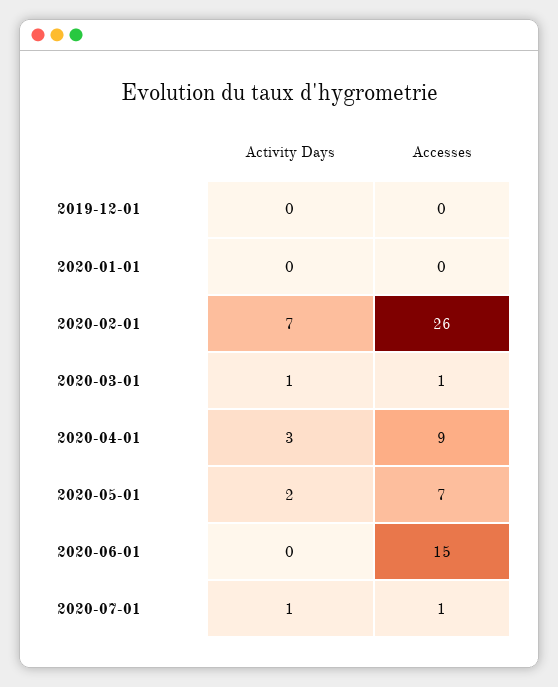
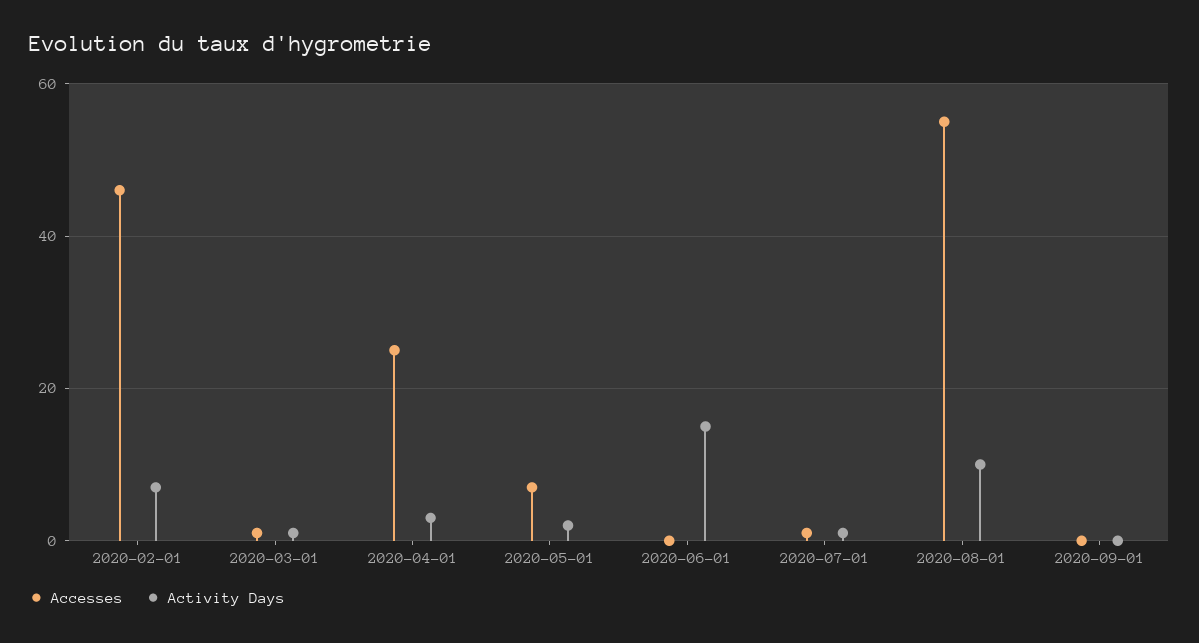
Activity Days, 2019-12-01: 0 -> none
Accesses, 2019-12-01: 0 -> none
Activity Days, 2020-01-01: 0 -> none
Accesses, 2020-01-01: 0 -> none
Accesses, 2020-02-01: 26 -> 45
Accesses, 2020-04-01: 9 -> 25
Activity Days, 2020-06-01: 0 -> 15
Accesses, 2020-06-01: 15 -> 0
Accesses, 2020-08-01: none -> 55
Activity Days, 2020-08-01: none -> 10
Accesses, 2020-09-01: none -> 0
Activity Days, 2020-09-01: none -> 0

